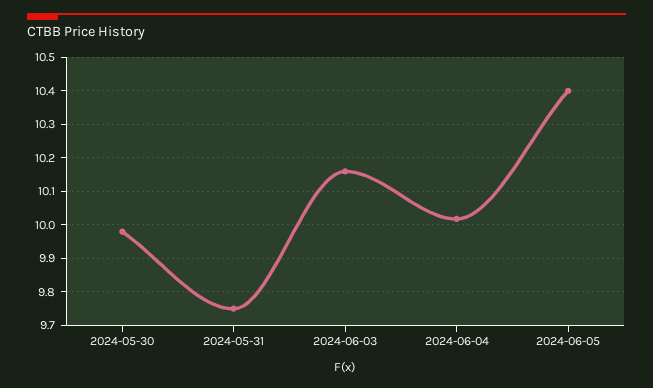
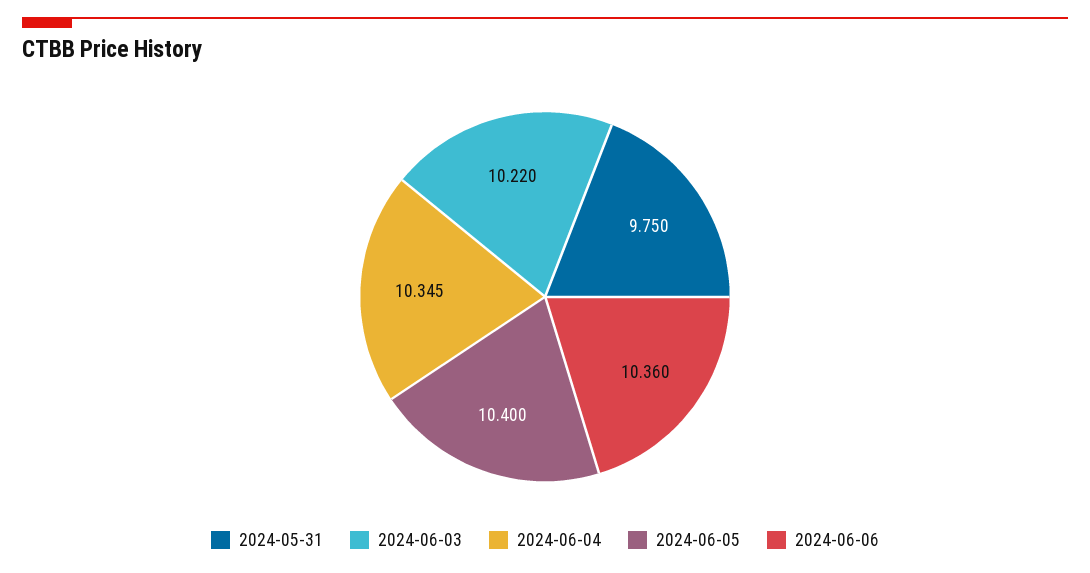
2024-05-30: 9.98 -> none
2024-06-03: 10.16 -> 10.22
2024-06-04: 10.02 -> 10.345
2024-06-06: none -> 10.36

